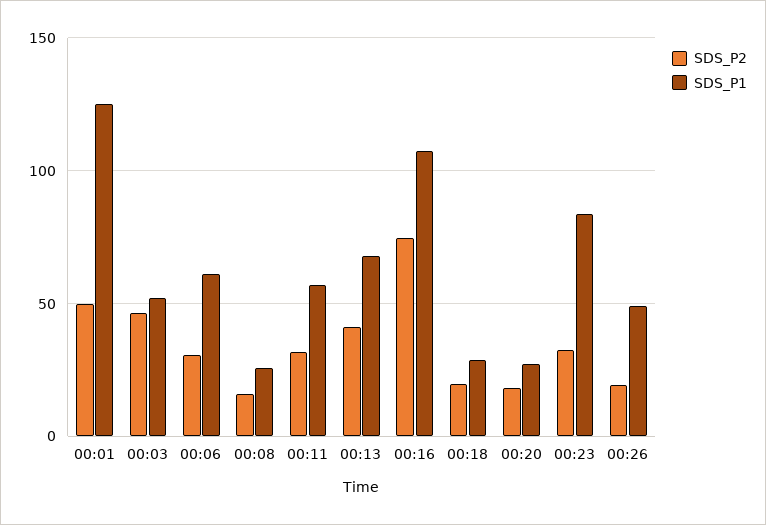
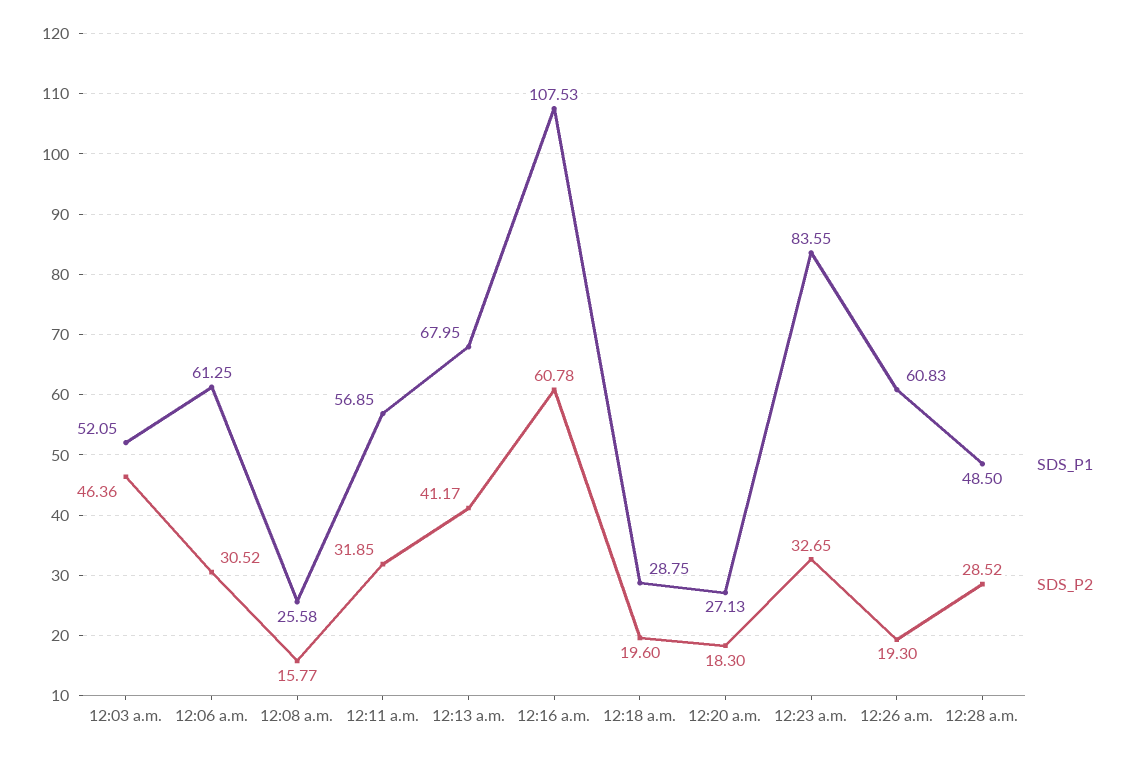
SDS_P2, 00:01: 50 -> none
SDS_P1, 00:01: 125 -> none
SDS_P2, 00:16: 75 -> 60.78
SDS_P1, 00:26: 50 -> 60.83
SDS_P1, 12:28 a.m.: none -> 48.5
SDS_P2, 12:28 a.m.: none -> 28.52

